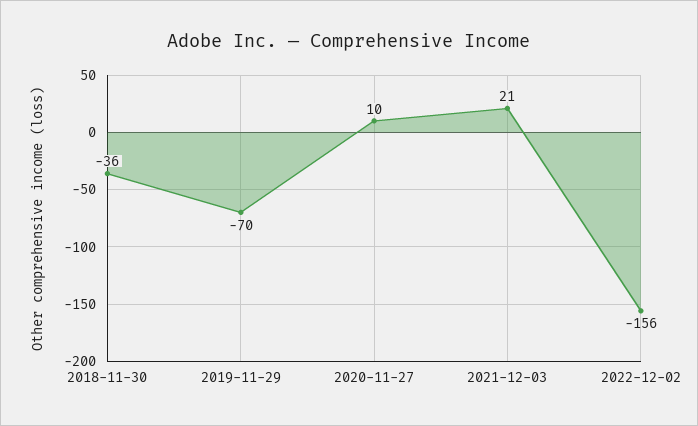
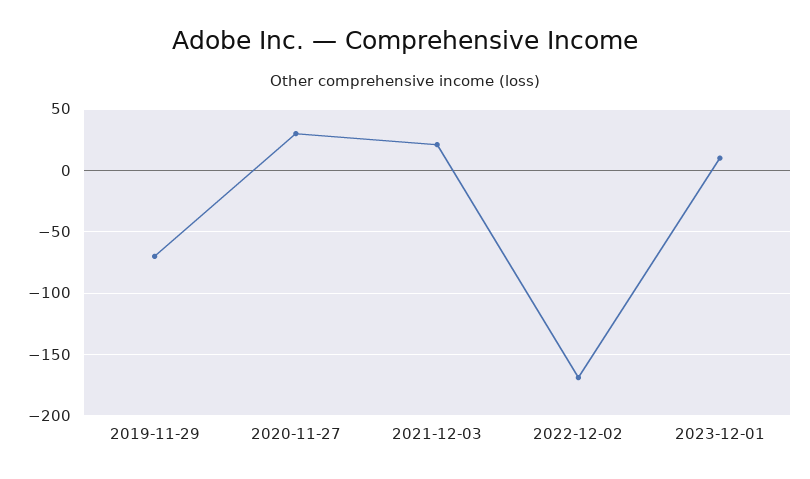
2018-11-30: -36 -> none
2020-11-27: 10 -> 30
2022-12-02: -156 -> -170
2023-12-01: none -> 10

